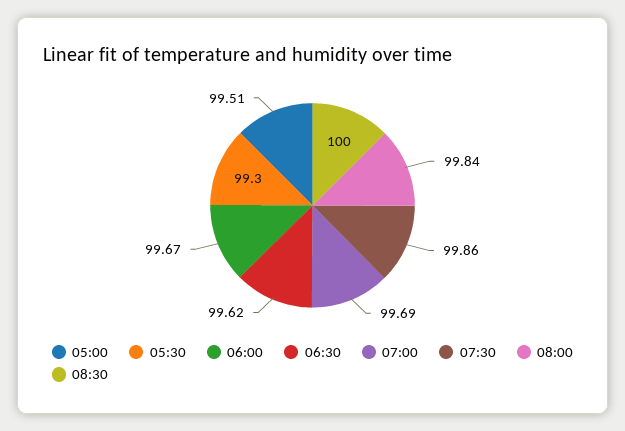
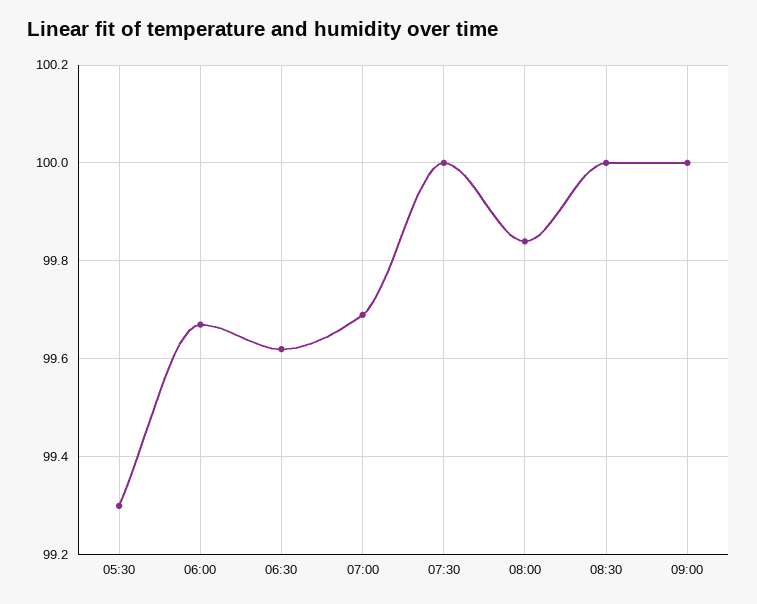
05:00: 99.51 -> none
07:30: 99.86 -> 100
09:00: none -> 100

